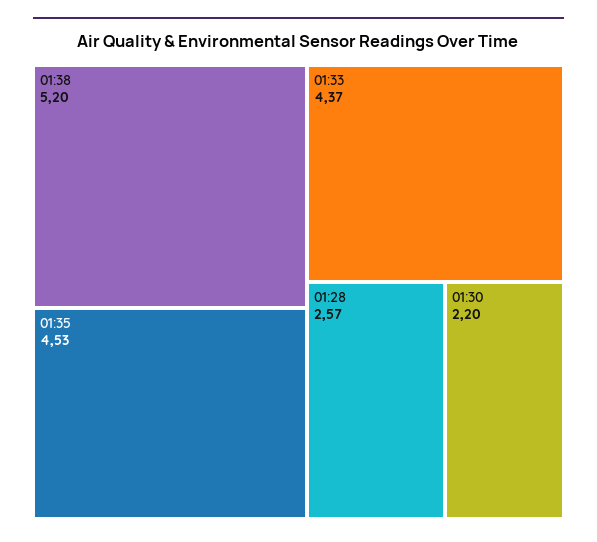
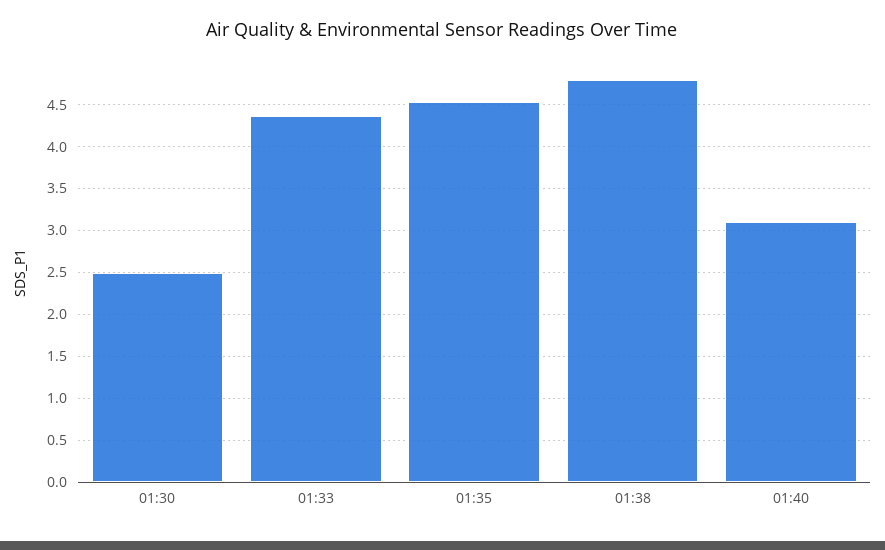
01:38: 5.2 -> 4.8
01:28: 2.57 -> none
01:30: 2.2 -> 2.5
01:40: none -> 3.1

